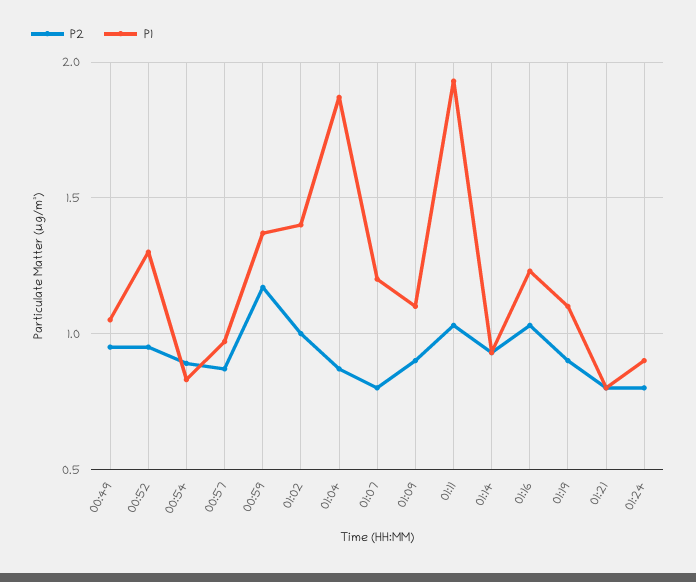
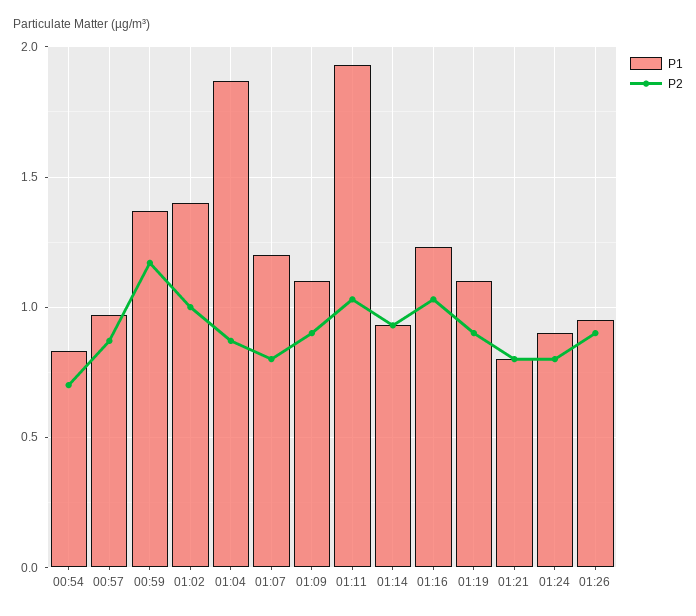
P2, 00:49: 0.95 -> none
P1, 00:49: 1.05 -> none
P2, 00:52: 0.95 -> none
P1, 00:52: 1.3 -> none
P2, 00:54: 0.9 -> 0.7
P1, 01:26: none -> 0.95
P2, 01:26: none -> 0.9

